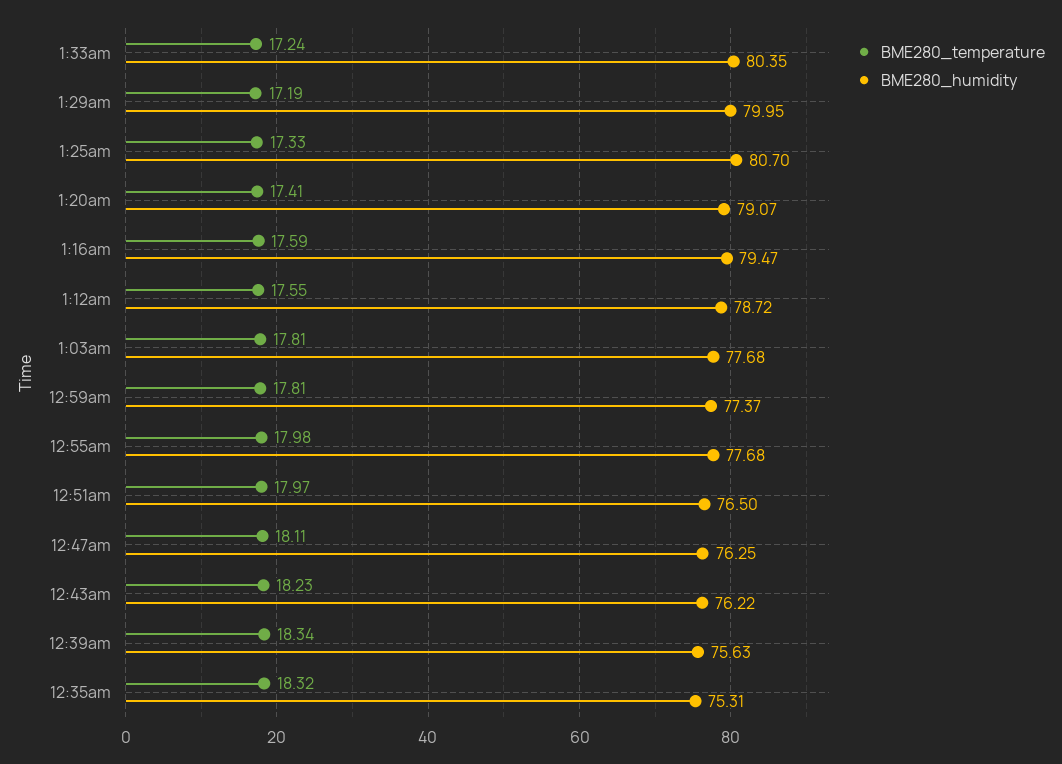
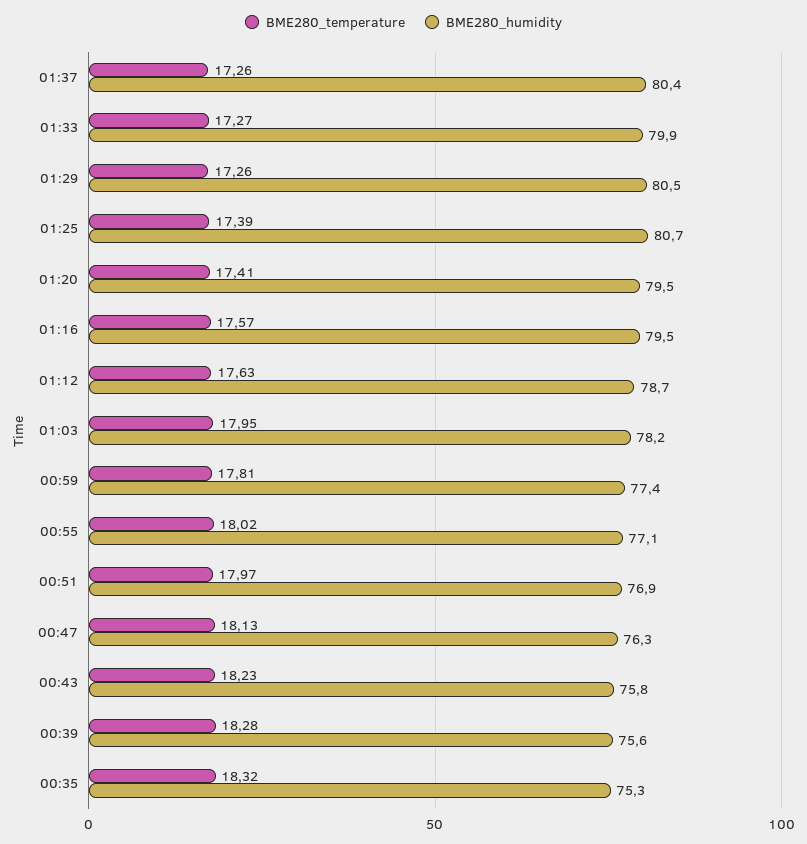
BME280_temperature, 1:33am: 17.24 -> 17.27
BME280_humidity, 1:33am: 80.35 -> 79.9
BME280_temperature, 1:29am: 17.19 -> 17.26
BME280_humidity, 1:29am: 79.95 -> 80.5
BME280_temperature, 1:25am: 17.33 -> 17.39
BME280_humidity, 1:20am: 79.07 -> 79.5
BME280_temperature, 1:16am: 17.59 -> 17.57
BME280_temperature, 1:12am: 17.55 -> 17.63
BME280_temperature, 1:03am: 17.81 -> 17.95
BME280_humidity, 1:03am: 77.68 -> 78.2
BME280_temperature, 12:55am: 17.98 -> 18.02
BME280_humidity, 12:55am: 77.68 -> 77.1
BME280_humidity, 12:51am: 76.5 -> 76.9
BME280_temperature, 12:47am: 18.11 -> 18.13
BME280_humidity, 12:43am: 76.22 -> 75.8
BME280_temperature, 12:39am: 18.34 -> 18.28
BME280_temperature, 01:37: none -> 17.26
BME280_humidity, 01:37: none -> 80.4

